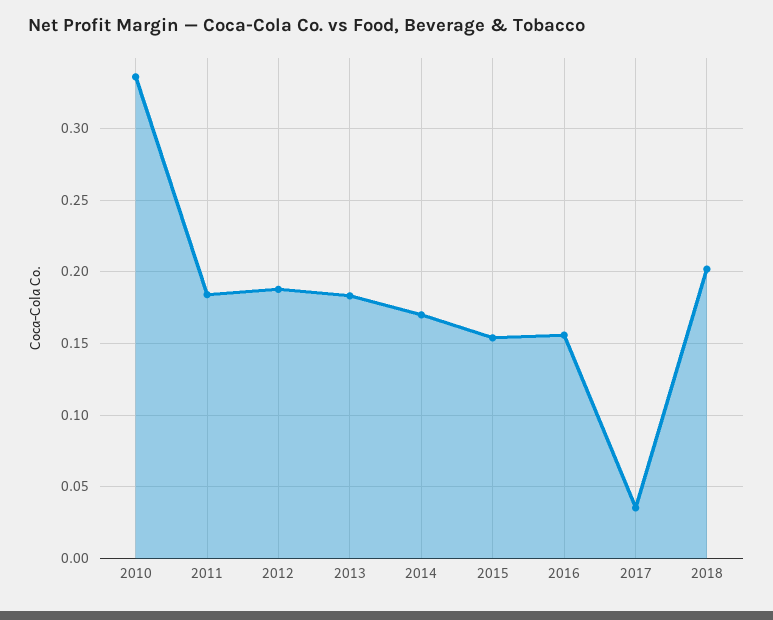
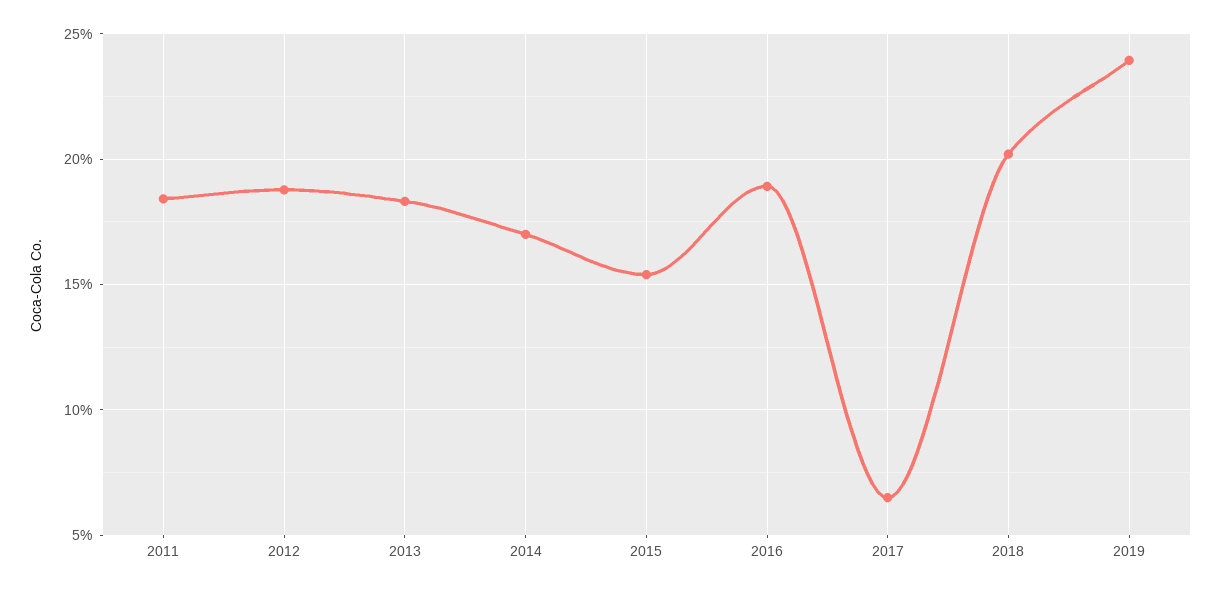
2010: 0.335 -> none
2016: 0.155 -> 0.19
2017: 0.035 -> 0.065
2019: none -> 0.24

